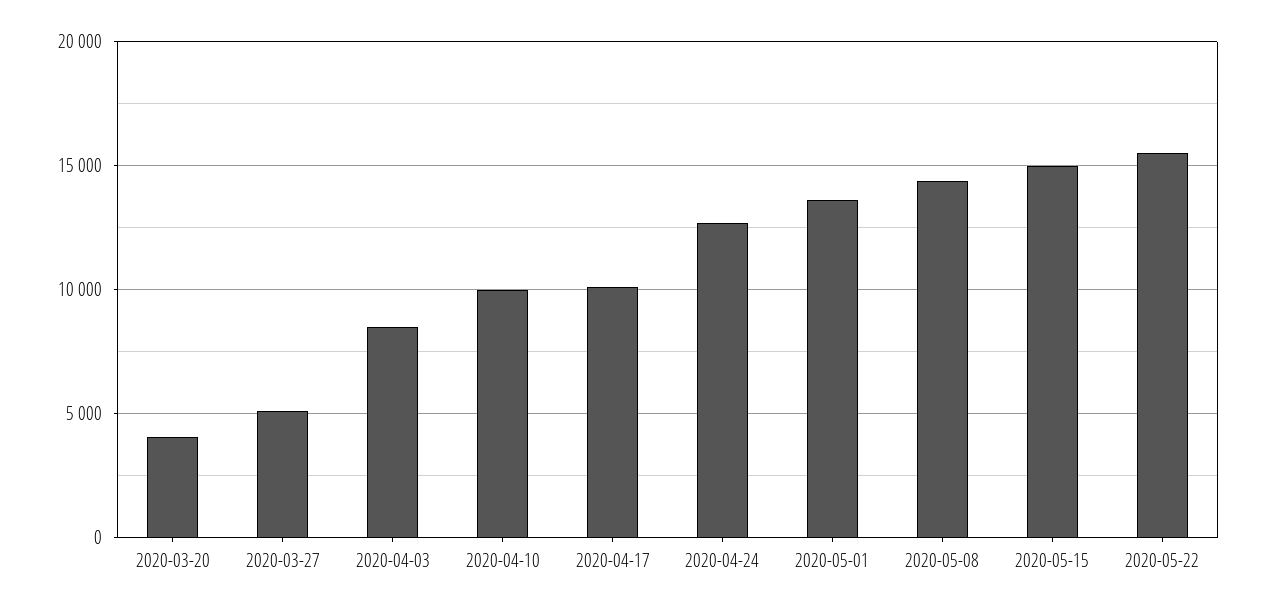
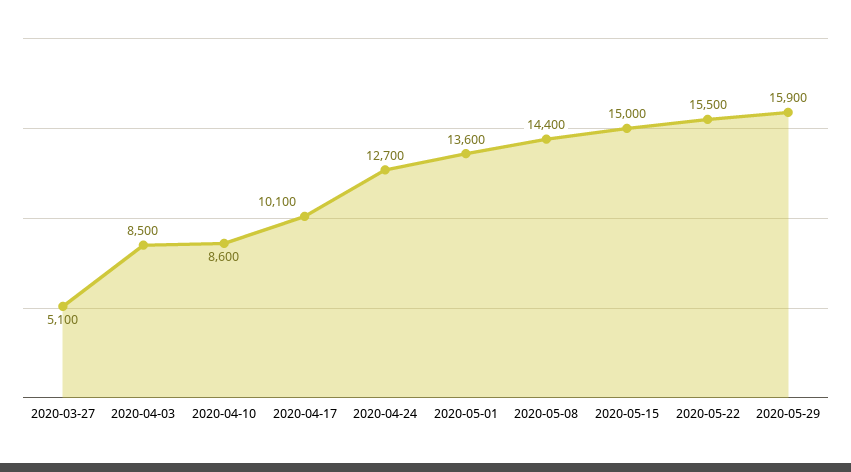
2020-03-20: 4000 -> none
2020-04-10: 10000 -> 8600
2020-05-29: none -> 15900

